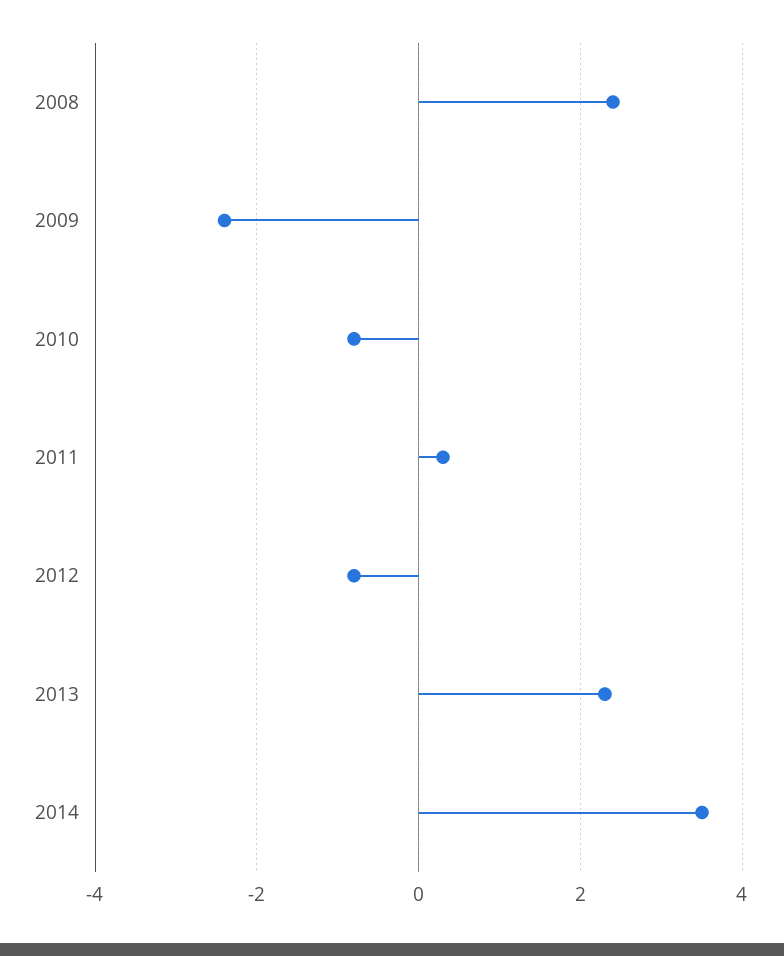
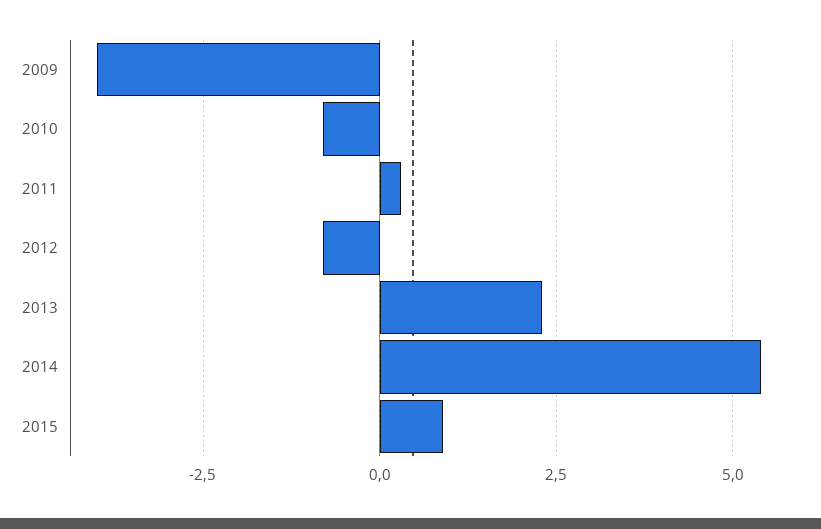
2008: 2.5 -> none
2009: -2.5 -> -4
2014: 3.5 -> 5.5
2015: none -> 1

